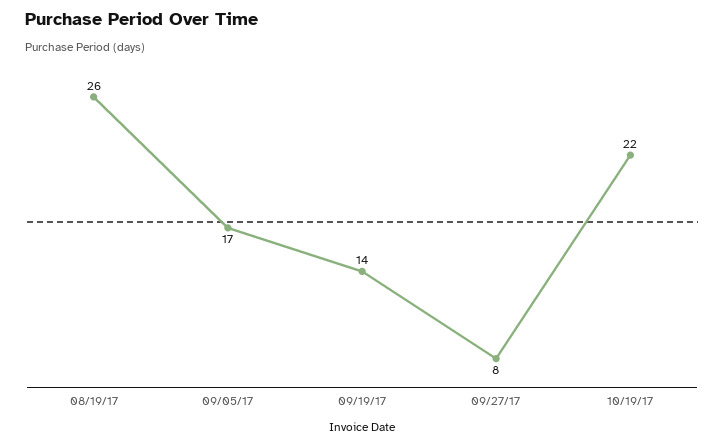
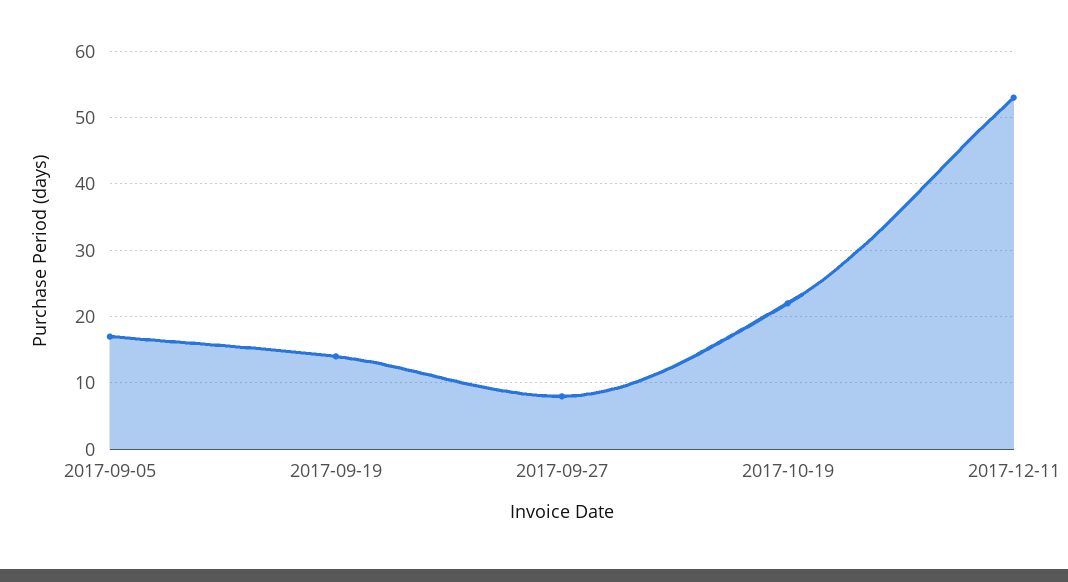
08/19/17: 26 -> none
2017-12-11: none -> 53

